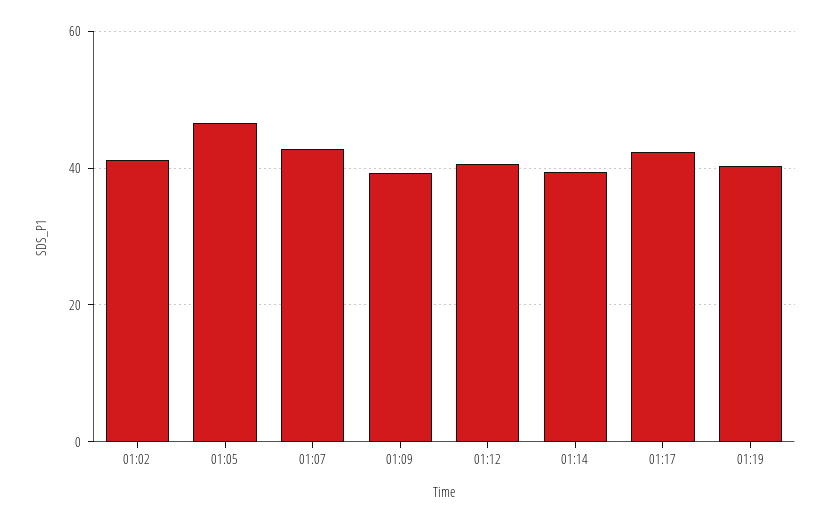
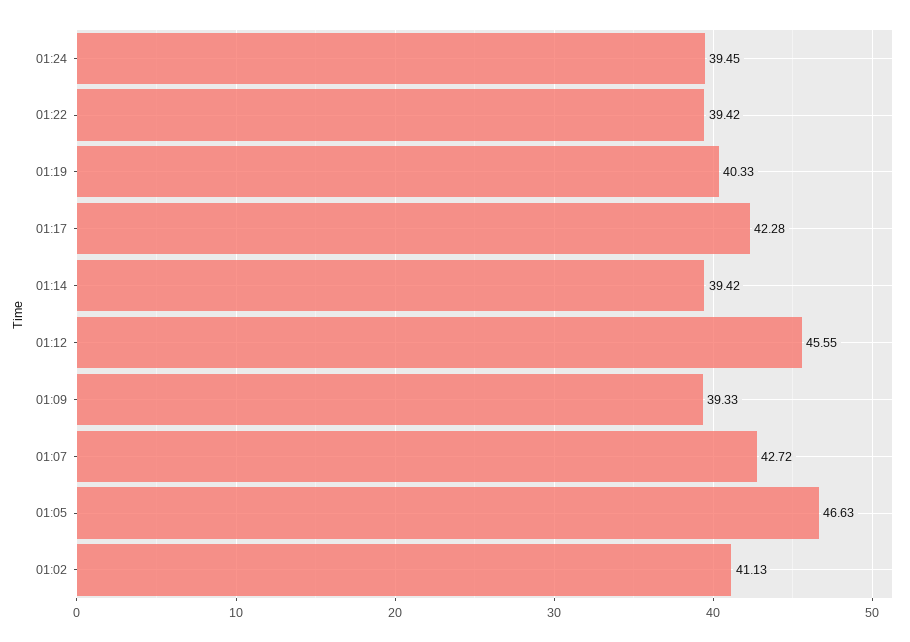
01:12: 40 -> 45.55
01:24: none -> 39.45
01:22: none -> 39.42

